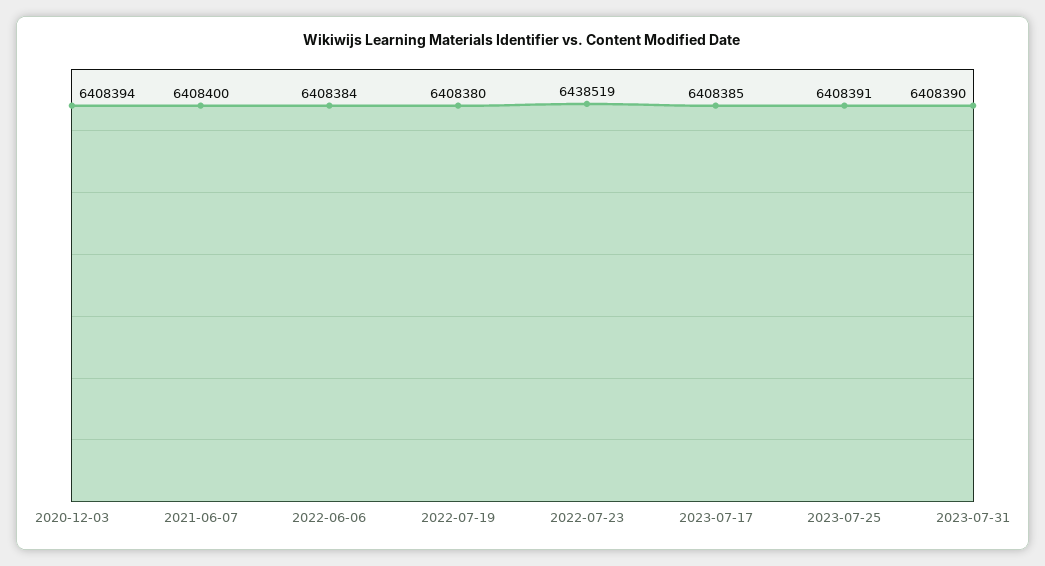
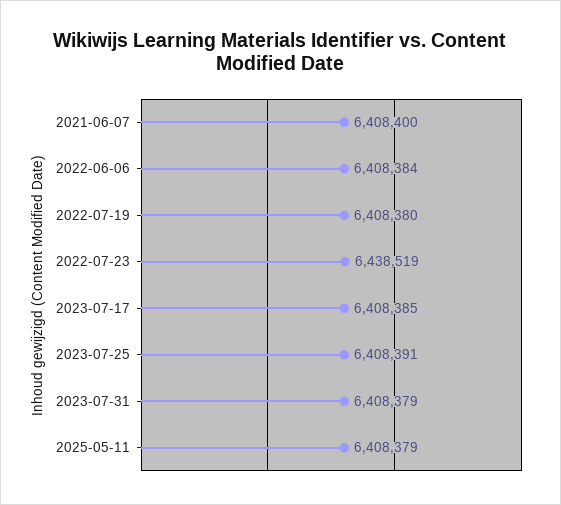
2020-12-03: 6408394 -> none
2023-07-31: 6408390 -> 6408379
2025-05-11: none -> 6408379

